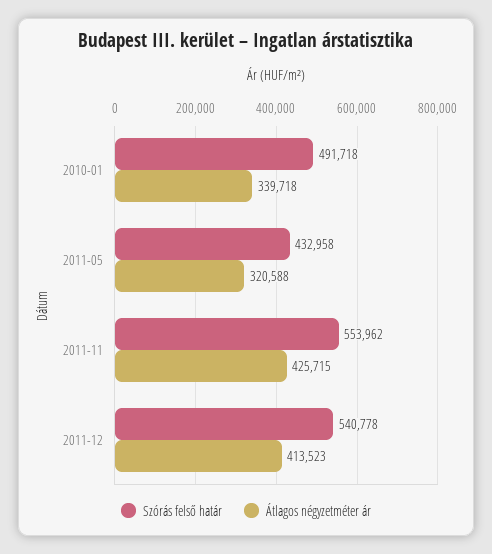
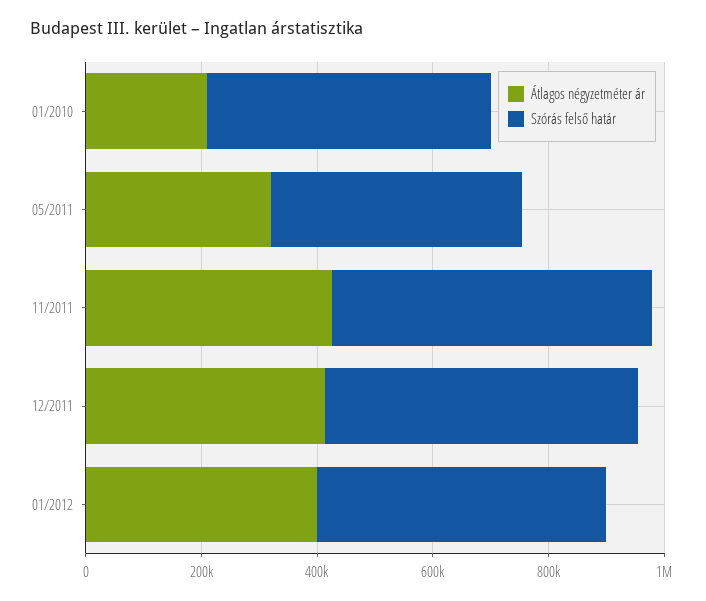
Átlagos négyzetméter ár, 2010-01: 339718 -> 200000
Átlagos négyzetméter ár, 01/2012: none -> 400000
Szórás felső határ, 01/2012: none -> 500000

